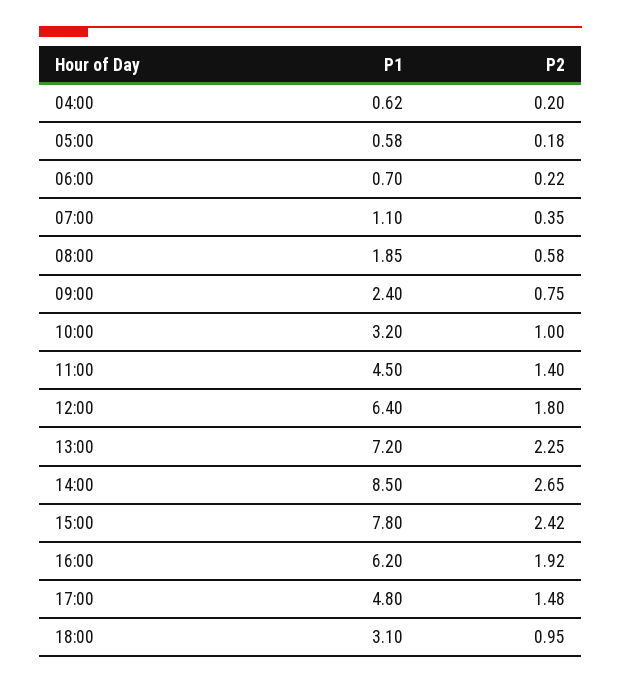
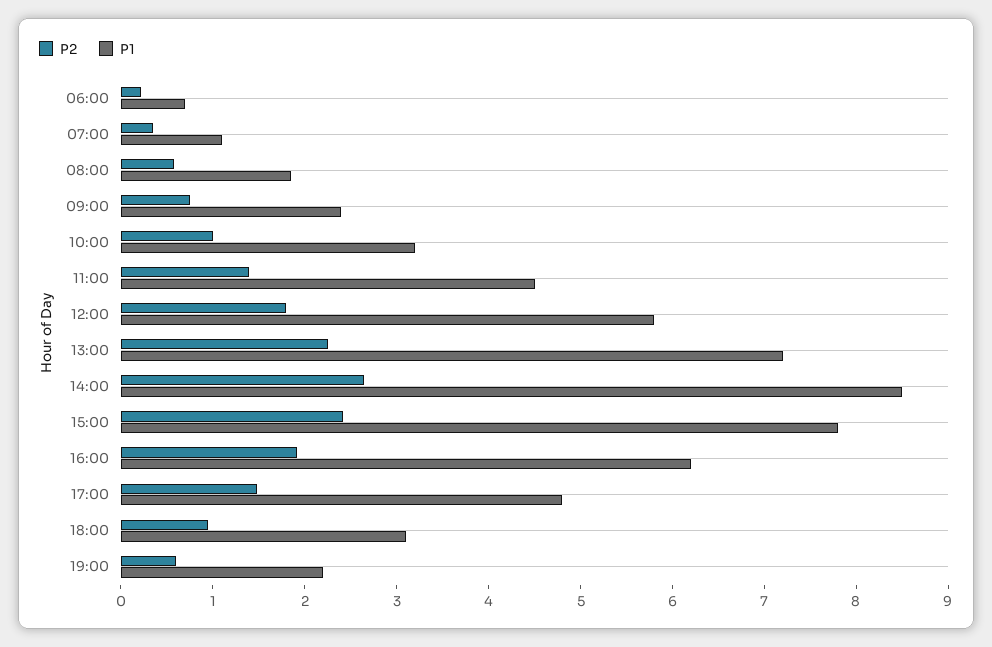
P1, 04:00: 0.62 -> none
P2, 04:00: 0.2 -> none
P1, 05:00: 0.58 -> none
P2, 05:00: 0.18 -> none
P1, 12:00: 6.4 -> 5.8
P2, 19:00: none -> 0.6
P1, 19:00: none -> 2.2

